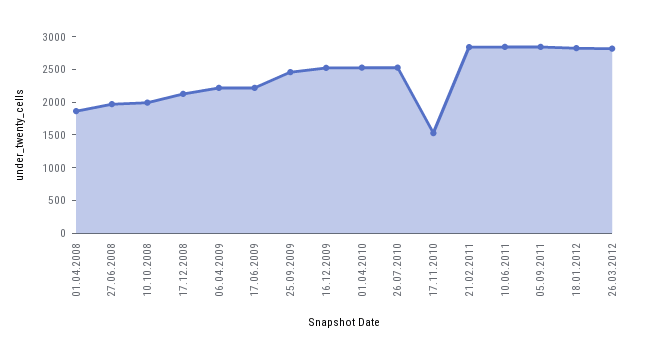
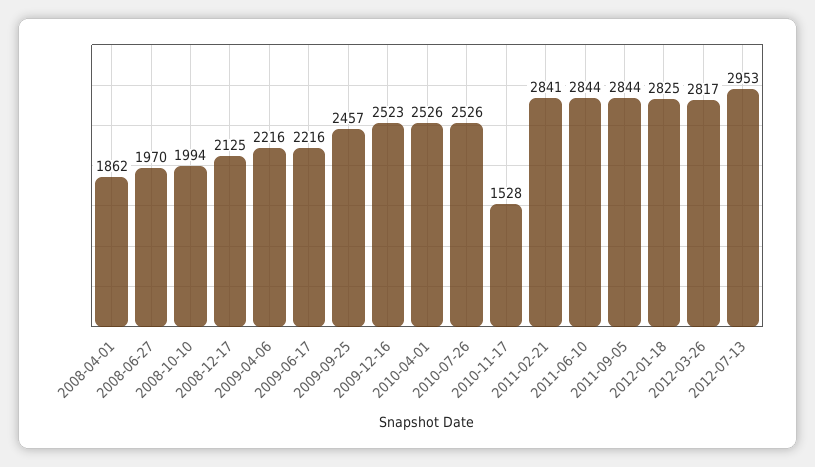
2012-07-13: none -> 2953

